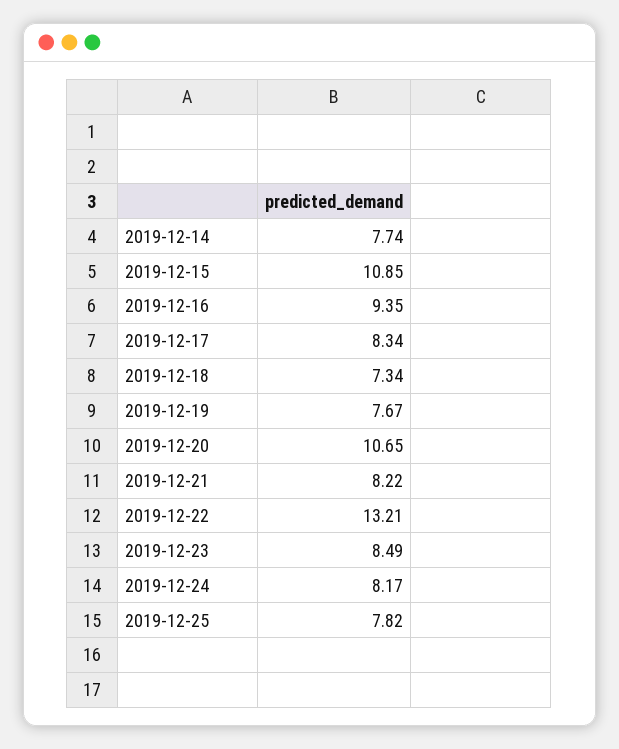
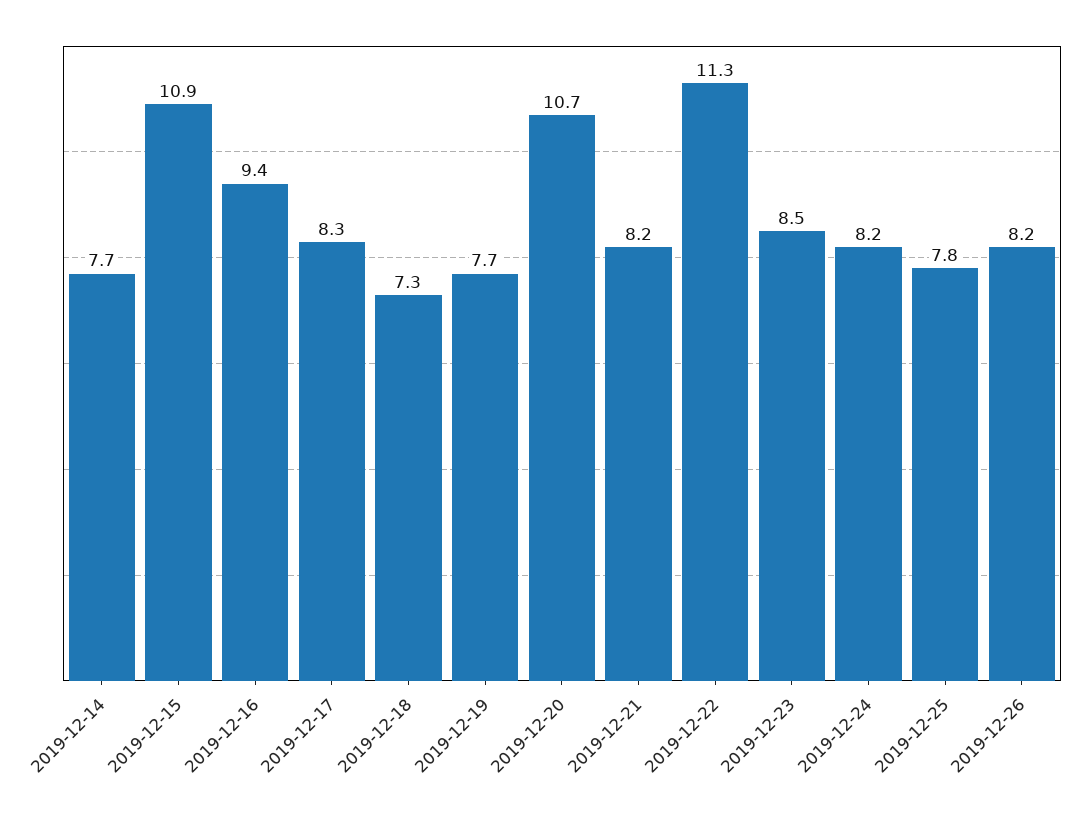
2019-12-22: 13.21 -> 11.3
2019-12-26: none -> 8.2

